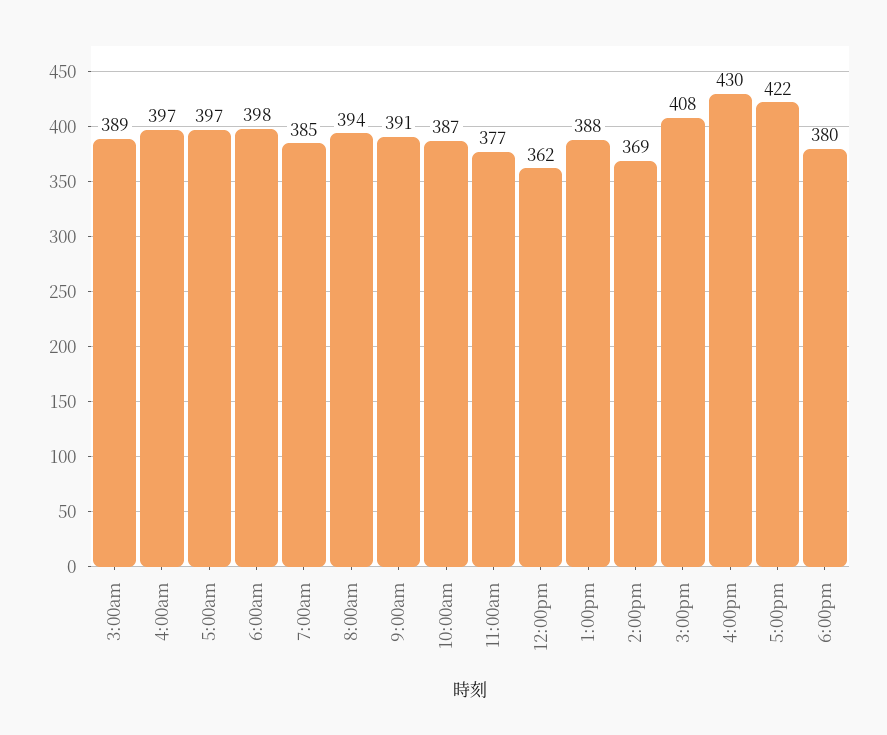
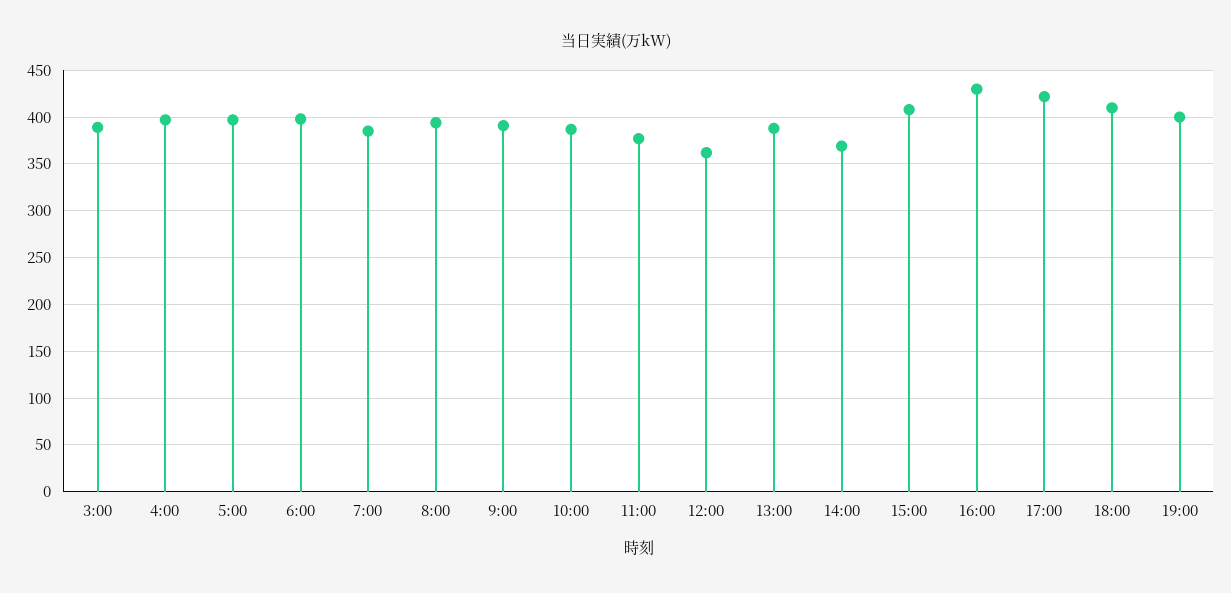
6:00pm: 380 -> 410
19:00: none -> 400

